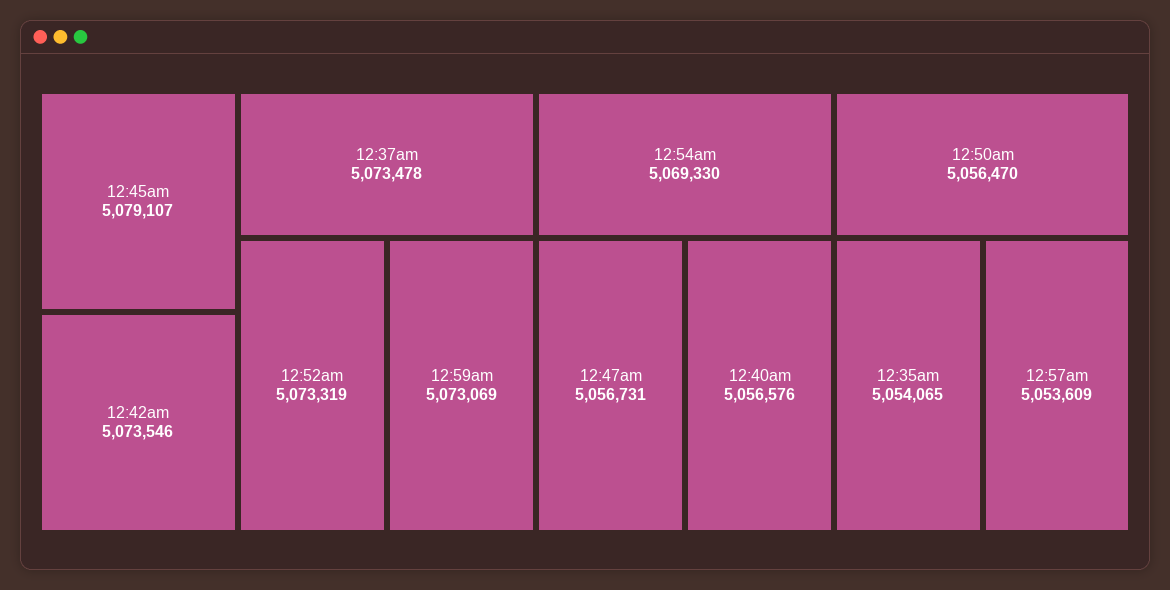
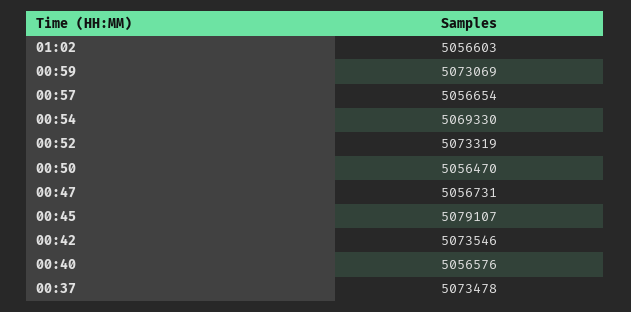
12:35am: 5054065 -> none
12:57am: 5053609 -> 5056654
01:02: none -> 5056603

